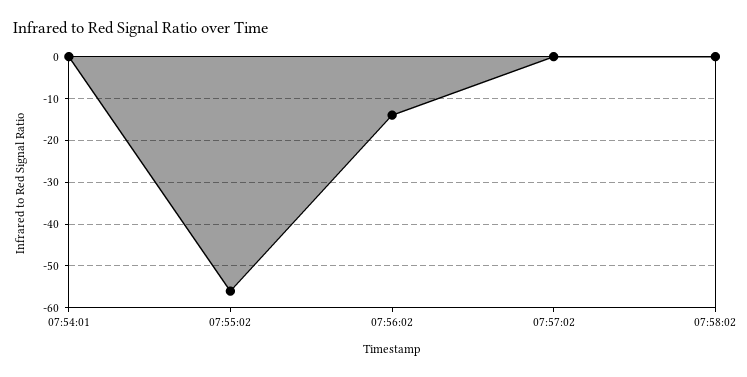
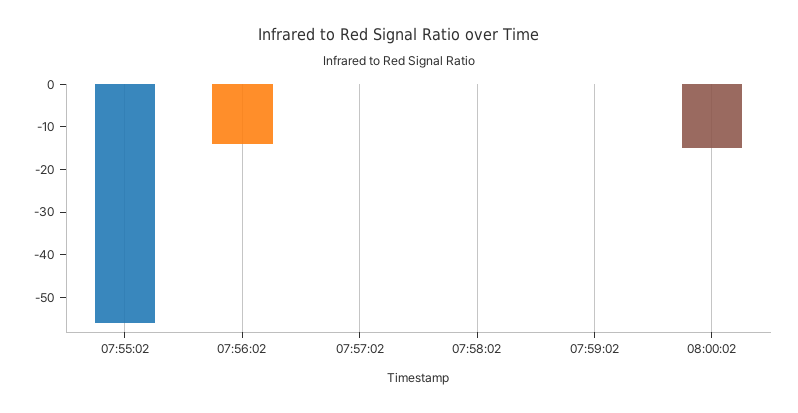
07:54:01: 0 -> none
07:59:02: none -> 0
08:00:02: none -> -15

